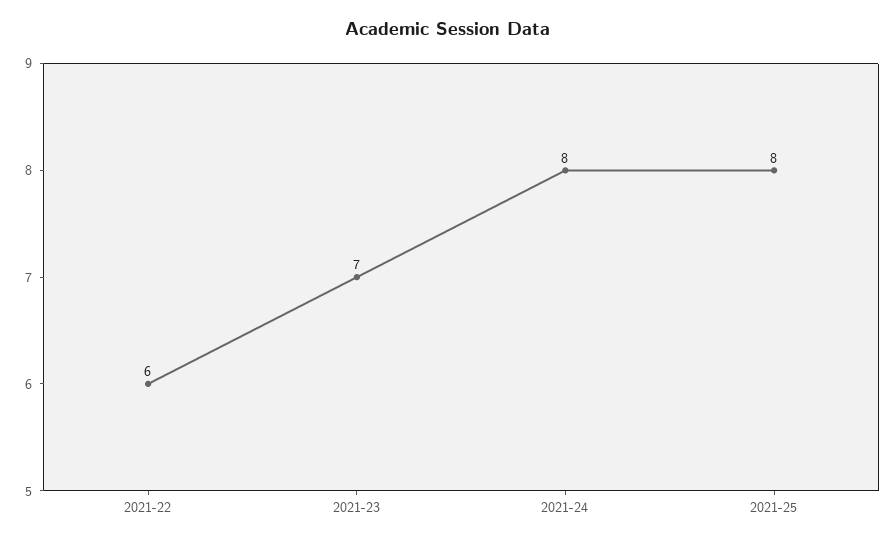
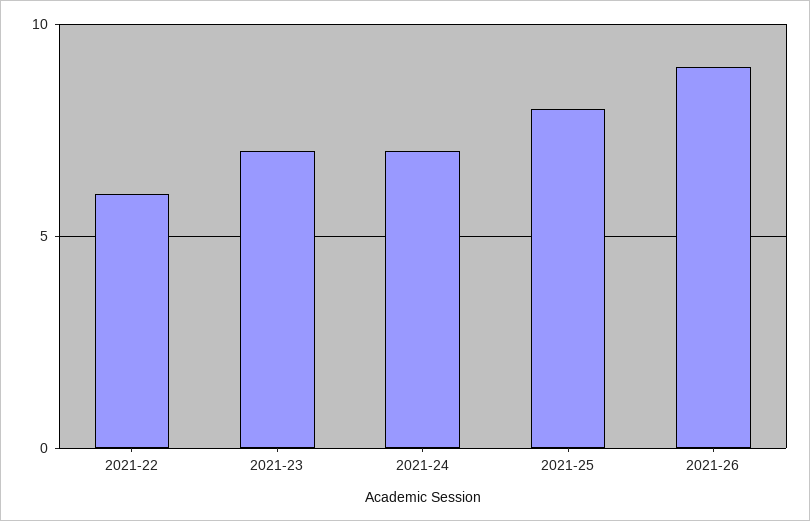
2021-24: 8 -> 7
2021-26: none -> 9

